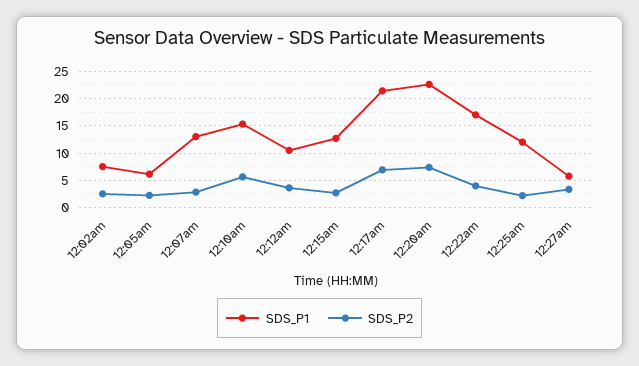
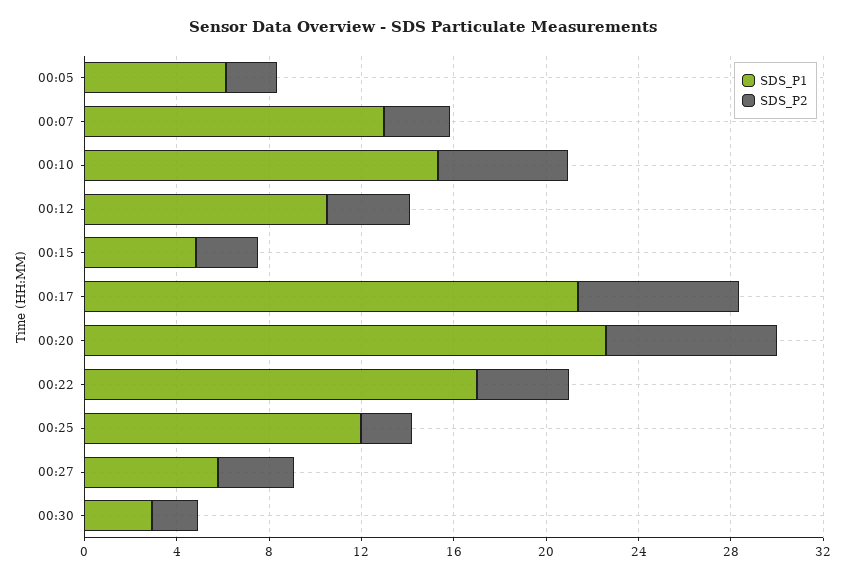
SDS_P1, 12:02am: 7.5 -> none
SDS_P2, 12:02am: 2.5 -> none
SDS_P1, 12:15am: 12.5 -> 5
SDS_P1, 00:30: none -> 3
SDS_P2, 00:30: none -> 2

